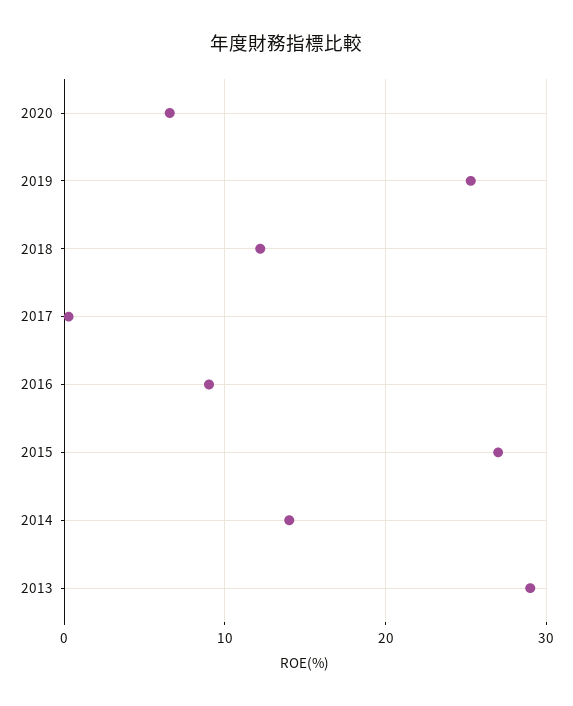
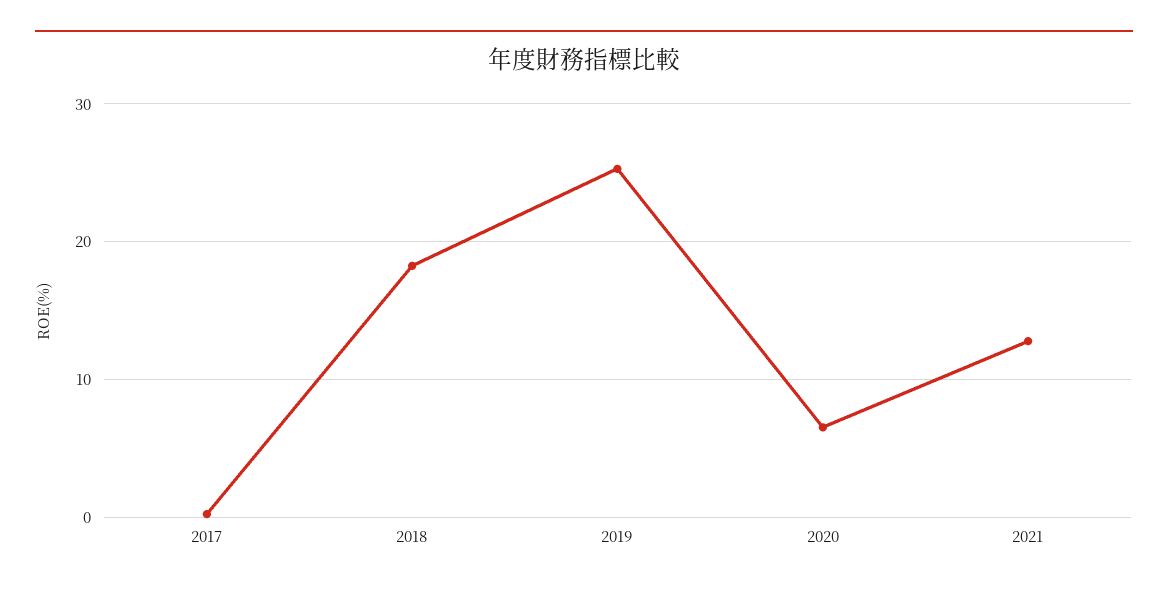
2018: 12 -> 18
2016: 9 -> none
2015: 27 -> none
2014: 14 -> none
2013: 29 -> none
2021: none -> 13

